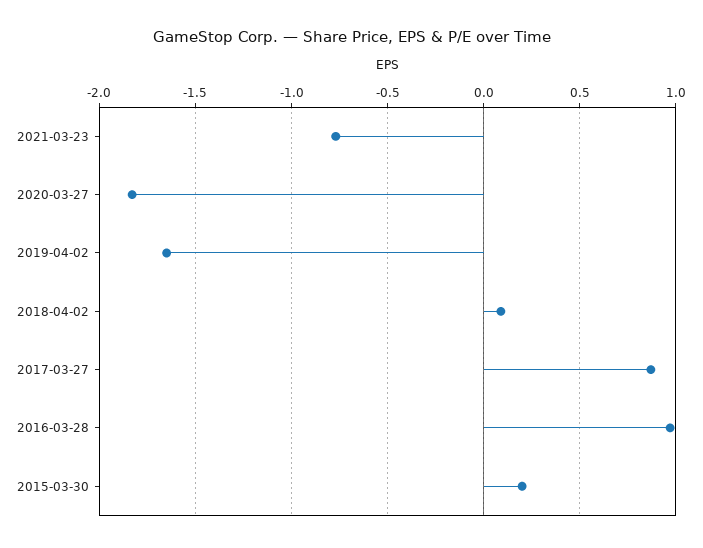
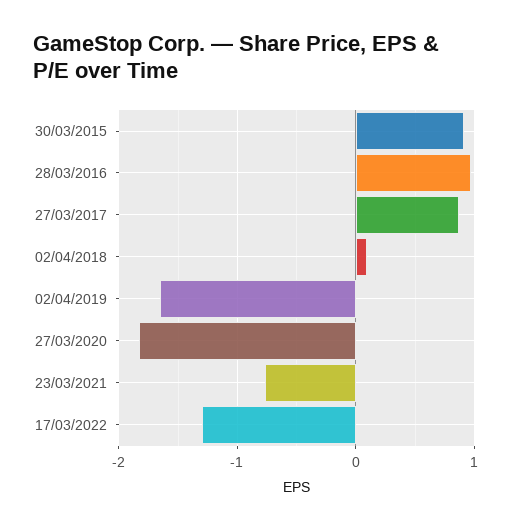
2015-03-30: 0.2 -> 0.9
17/03/2022: none -> -1.3

